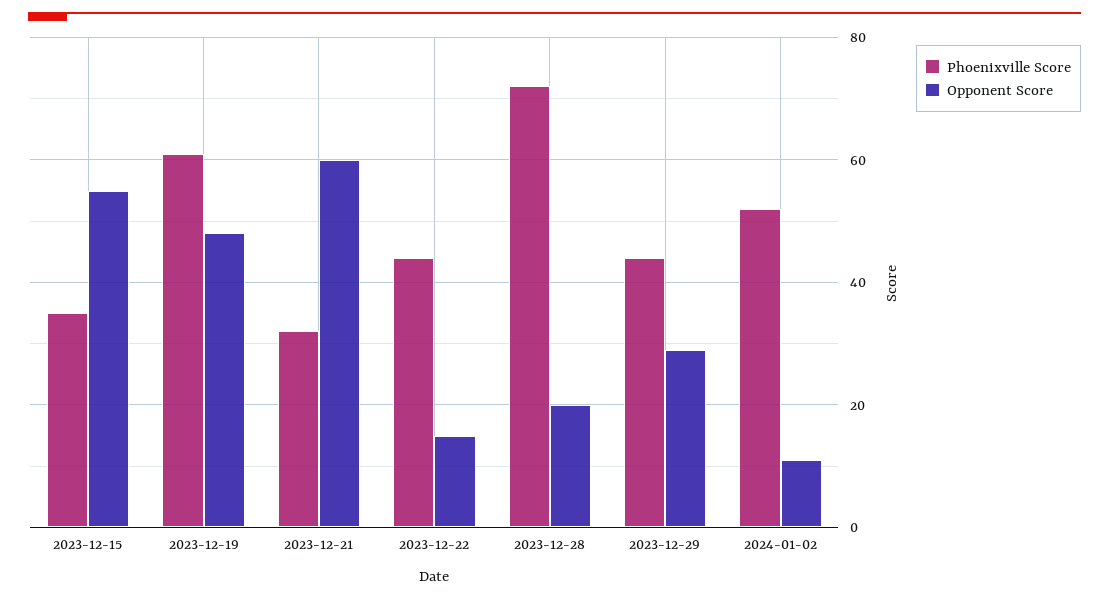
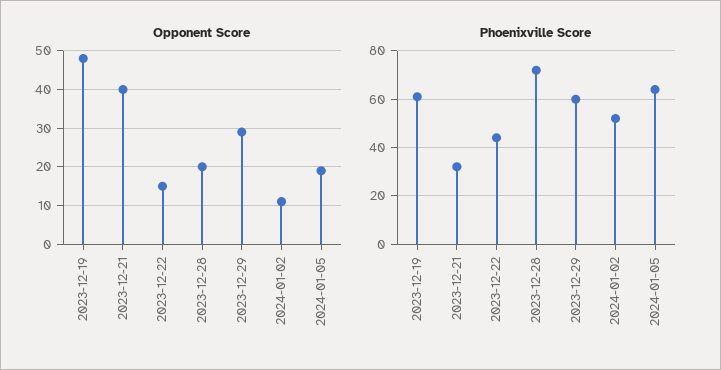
Phoenixville Score, 2023-12-15: 35 -> none
Opponent Score, 2023-12-15: 55 -> none
Opponent Score, 2023-12-21: 60 -> 40
Phoenixville Score, 2023-12-29: 45 -> 60
Opponent Score, 2024-01-05: none -> 20
Phoenixville Score, 2024-01-05: none -> 65

